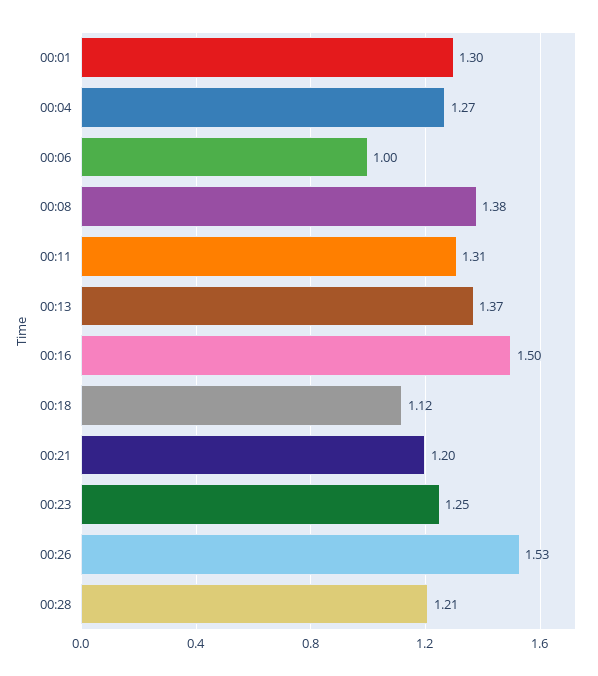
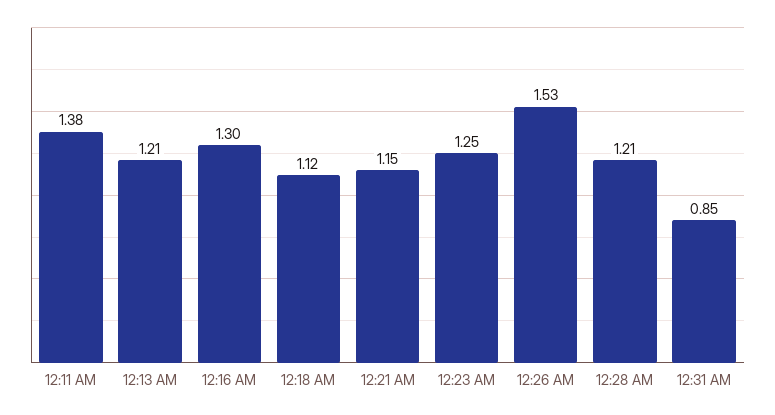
00:01: 1.3 -> none
00:04: 1.27 -> none
00:06: 1 -> none
00:08: 1.38 -> none
00:11: 1.31 -> 1.38
00:13: 1.37 -> 1.21
00:16: 1.5 -> 1.3
00:21: 1.2 -> 1.15
12:31 AM: none -> 0.85

